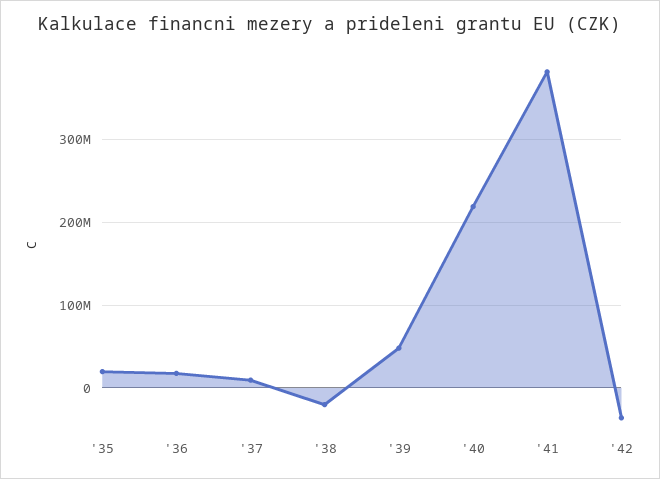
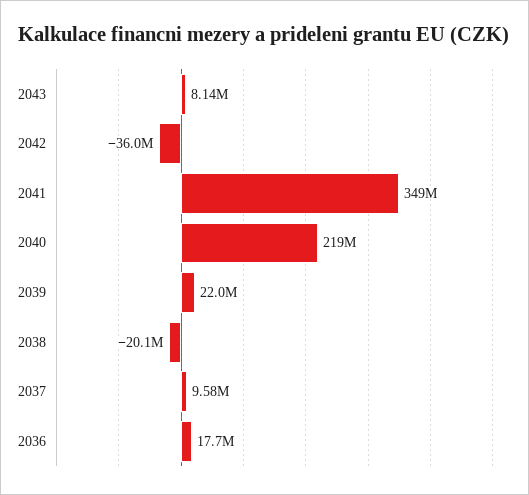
'35: 20000000 -> none
'39: 50000000 -> 22000000
'41: 380000000 -> 349000000
2043: none -> 8140000

